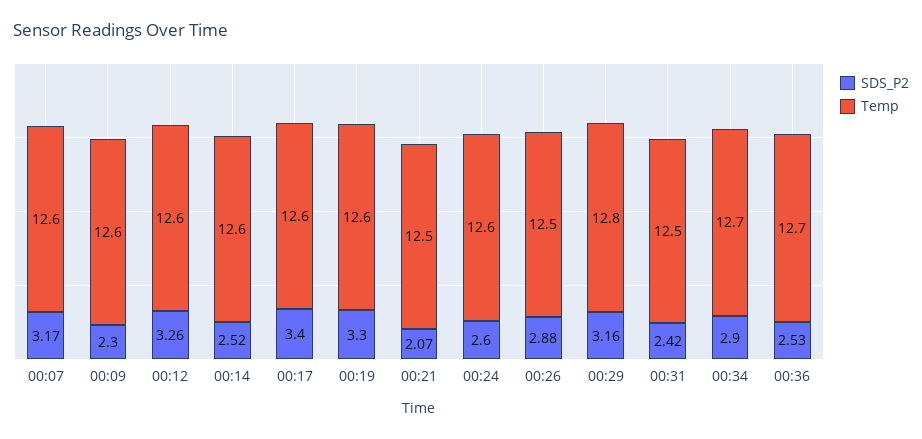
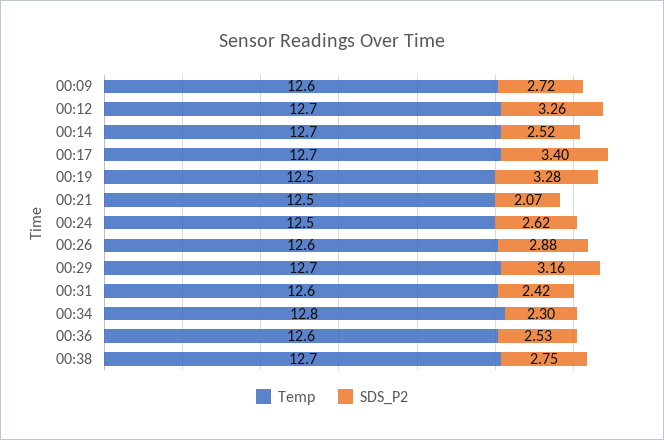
SDS_P2, 00:07: 3.17 -> none
Temp, 00:07: 12.6 -> none
SDS_P2, 00:09: 2.3 -> 2.72
Temp, 00:12: 12.6 -> 12.7
Temp, 00:14: 12.6 -> 12.7
Temp, 00:17: 12.6 -> 12.7
SDS_P2, 00:19: 3.3 -> 3.28
Temp, 00:19: 12.6 -> 12.5
SDS_P2, 00:24: 2.6 -> 2.62
Temp, 00:24: 12.6 -> 12.5
Temp, 00:26: 12.5 -> 12.6
Temp, 00:29: 12.8 -> 12.7
Temp, 00:31: 12.5 -> 12.6
SDS_P2, 00:34: 2.9 -> 2.3
Temp, 00:34: 12.7 -> 12.8
Temp, 00:36: 12.7 -> 12.6
Temp, 00:38: none -> 12.7
SDS_P2, 00:38: none -> 2.75

